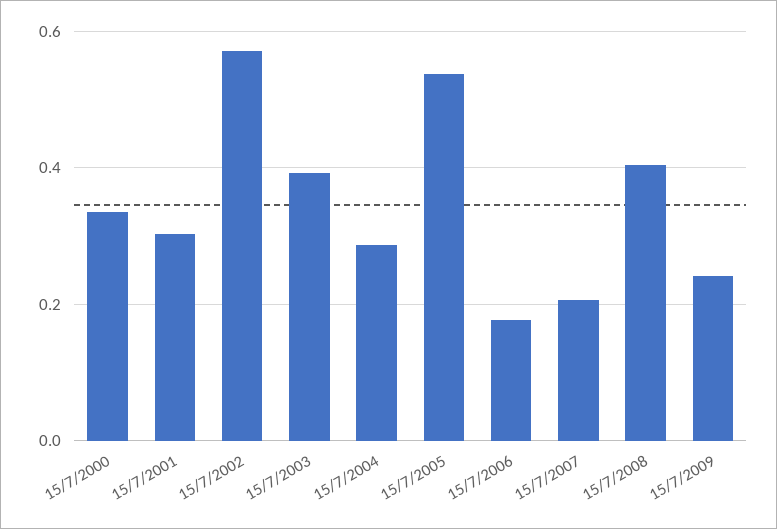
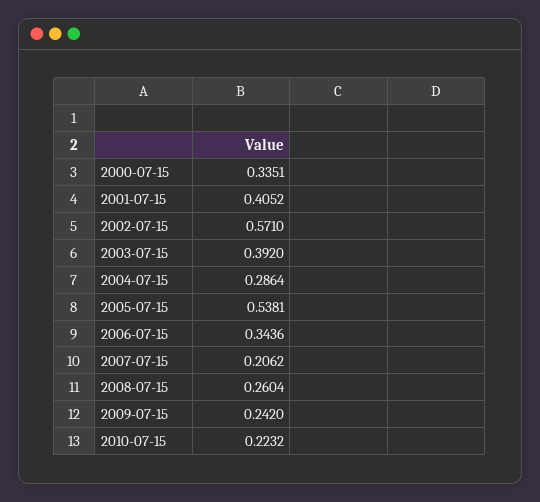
15/7/2001: 0.3 -> 0.4052
15/7/2006: 0.18 -> 0.3436
15/7/2008: 0.4 -> 0.2604
2010-07-15: none -> 0.2232

